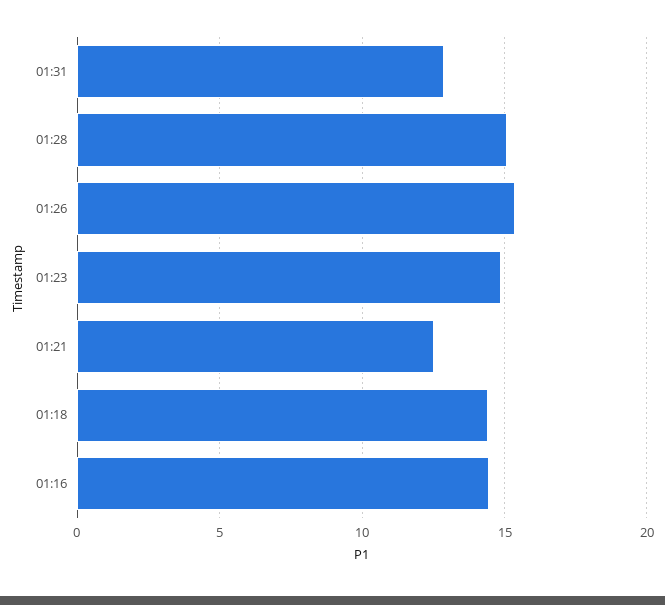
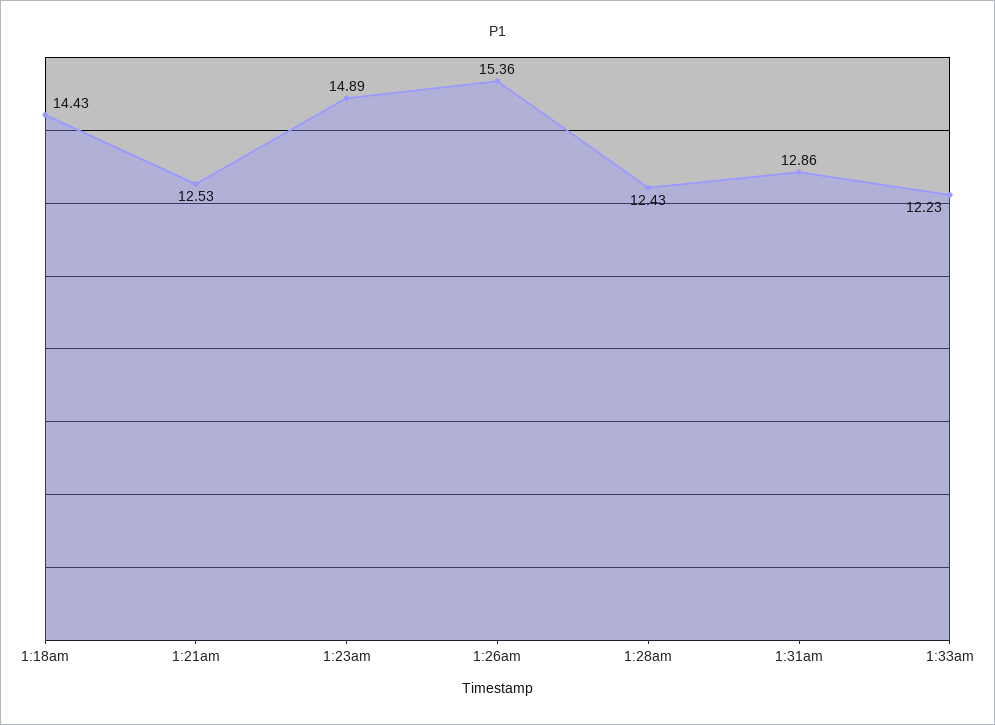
01:28: 15 -> 12.43
01:16: 14.5 -> none
1:33am: none -> 12.23

